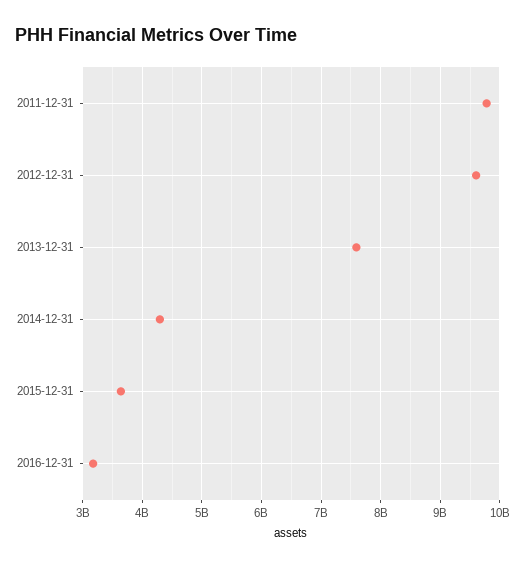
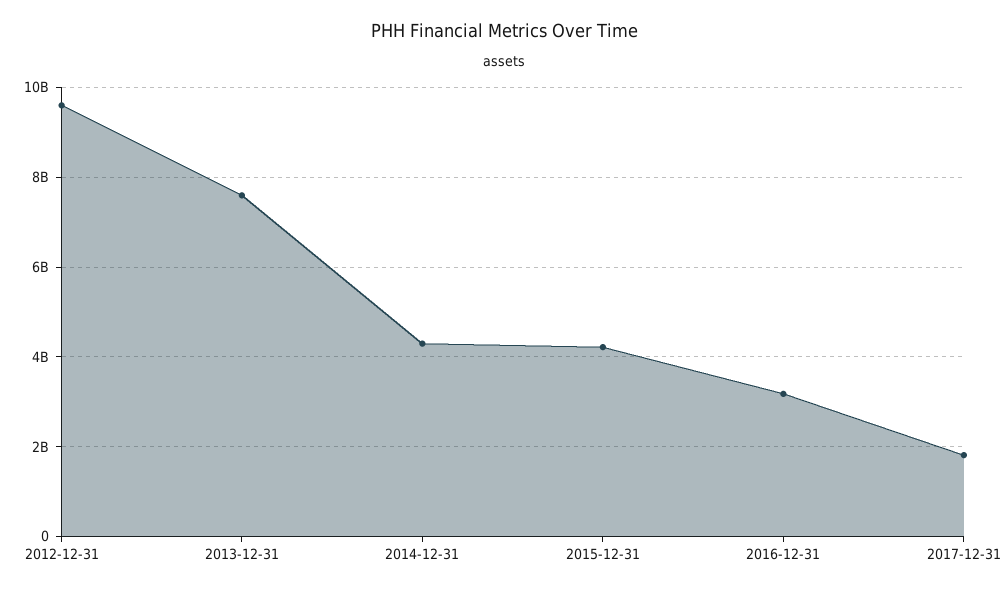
2011-12-31: 9800000000 -> none
2015-12-31: 3600000000 -> 4200000000
2017-12-31: none -> 1800000000

